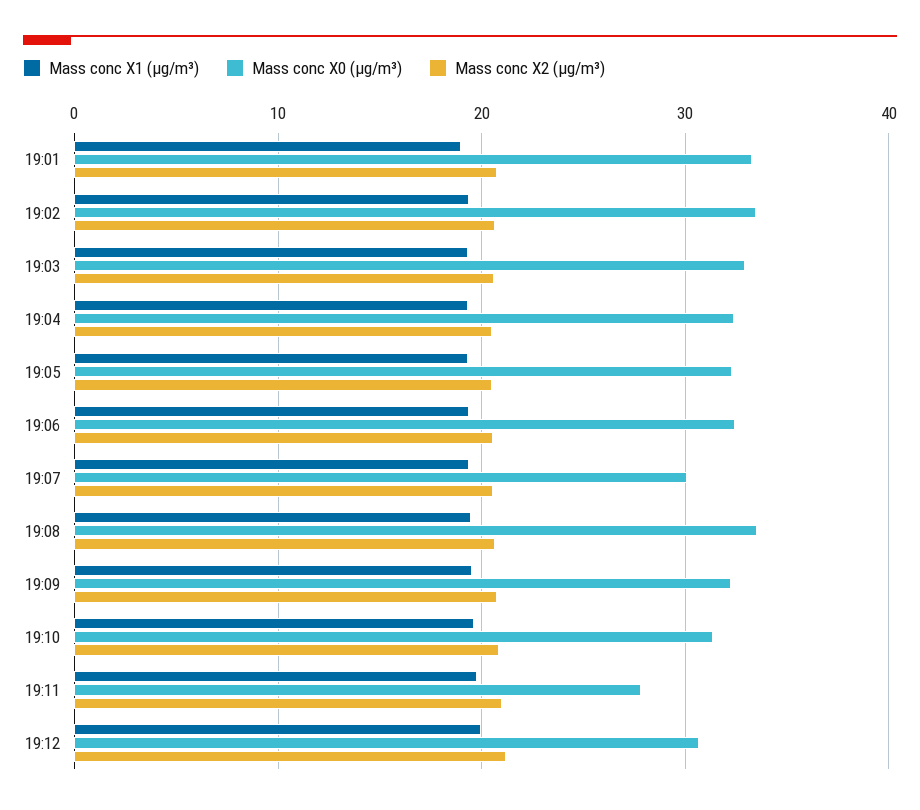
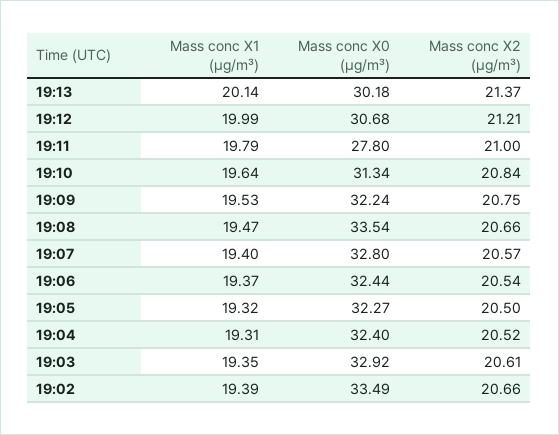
Mass conc X1 (μg/m³), 19:01: 19 -> none
Mass conc X0 (μg/m³), 19:01: 33 -> none
Mass conc X2 (μg/m³), 19:01: 21 -> none
Mass conc X0 (μg/m³), 19:07: 30 -> 32.8
Mass conc X1 (μg/m³), 19:13: none -> 20.14
Mass conc X0 (μg/m³), 19:13: none -> 30.18
Mass conc X2 (μg/m³), 19:13: none -> 21.37

